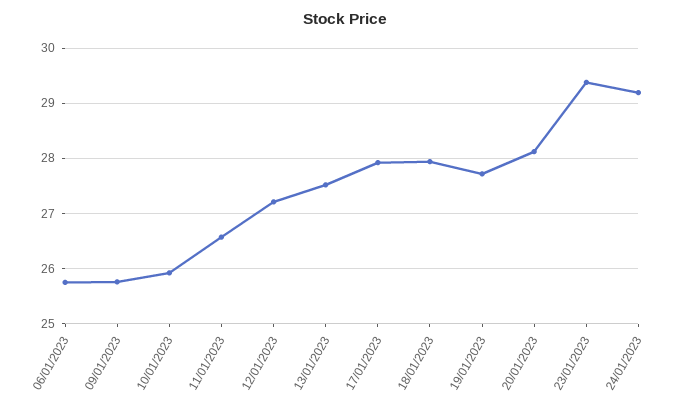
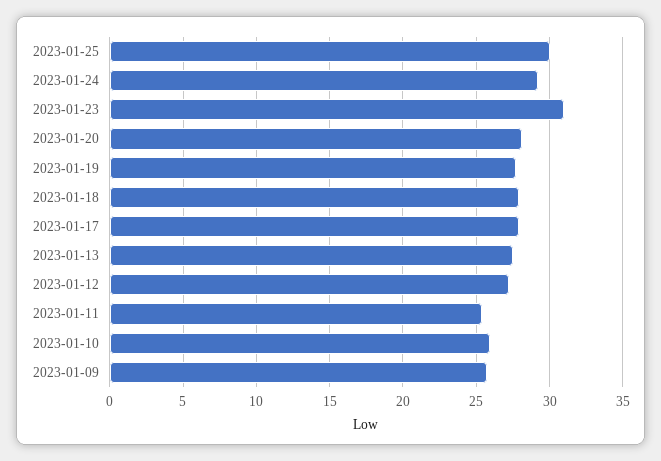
06/01/2023: 25.8 -> none
11/01/2023: 26.6 -> 25.5
23/01/2023: 29.4 -> 31
2023-01-25: none -> 30

